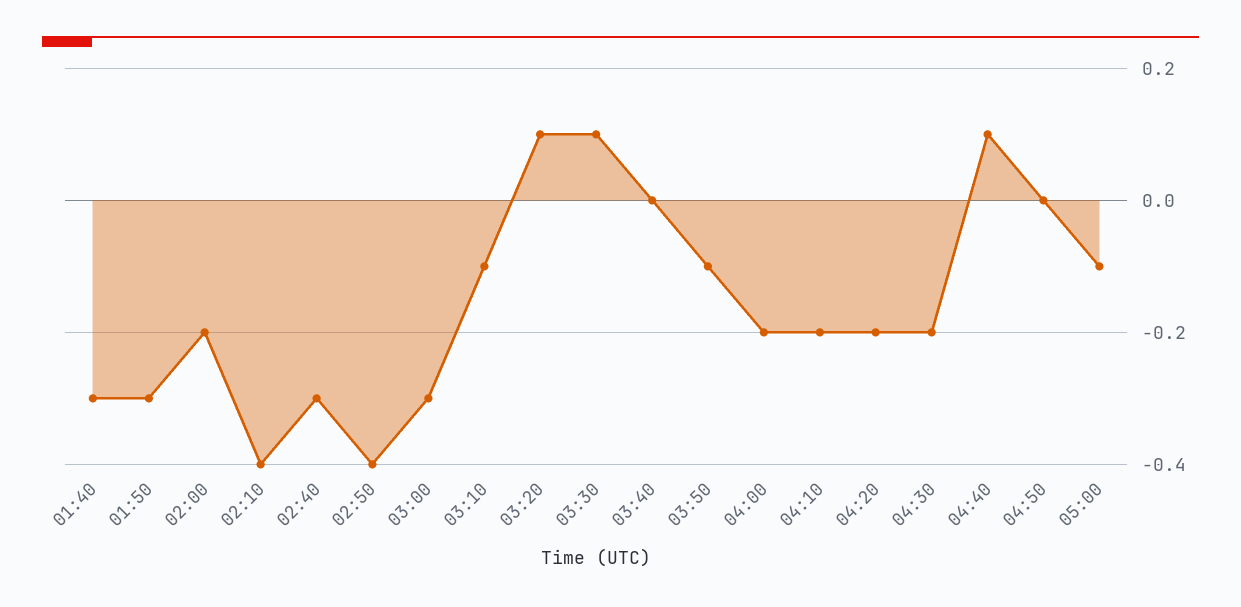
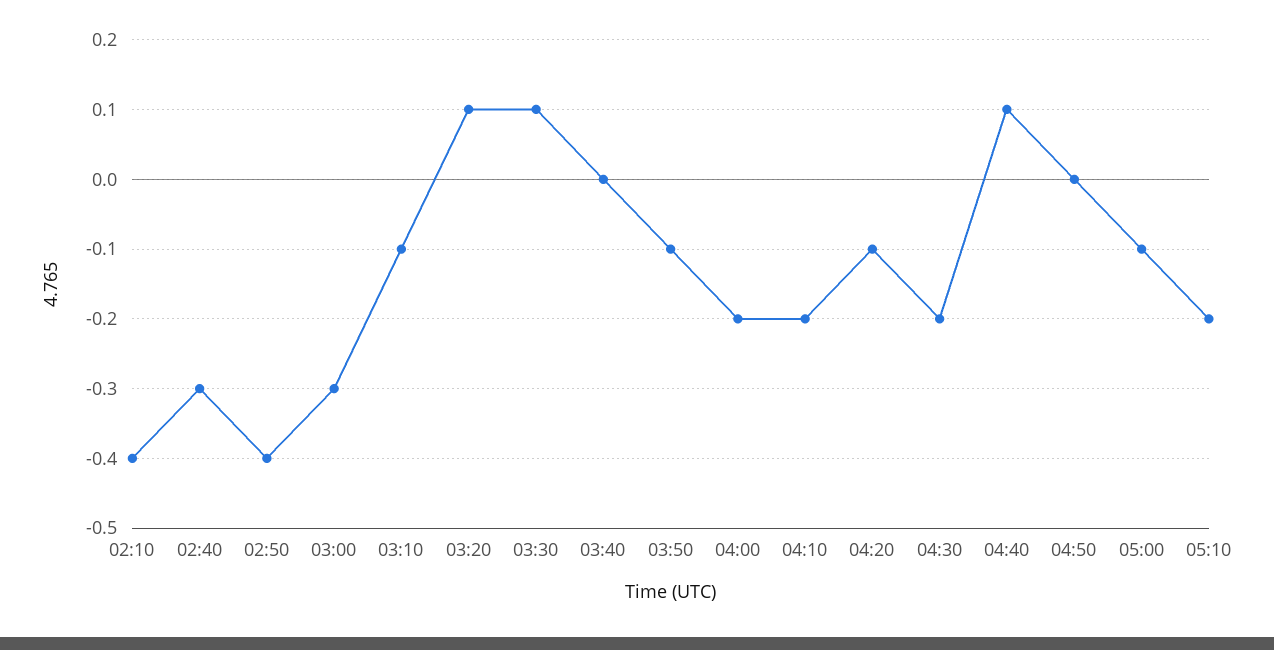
01:40: -0.3 -> none
01:50: -0.3 -> none
02:00: -0.2 -> none
04:20: -0.2 -> -0.1
05:10: none -> -0.2

